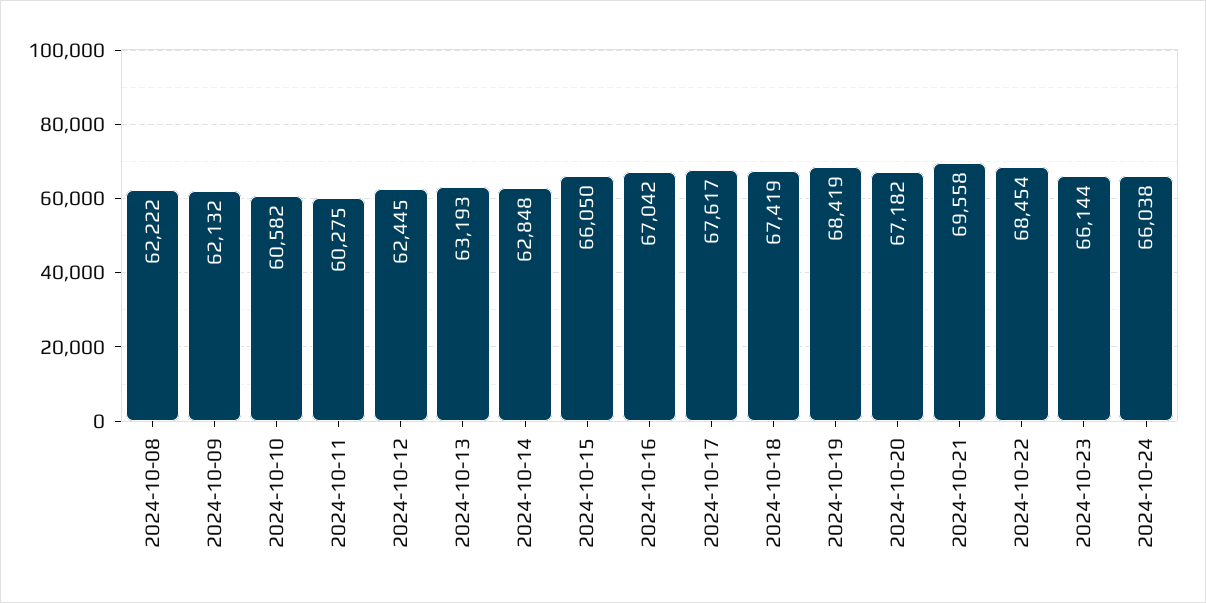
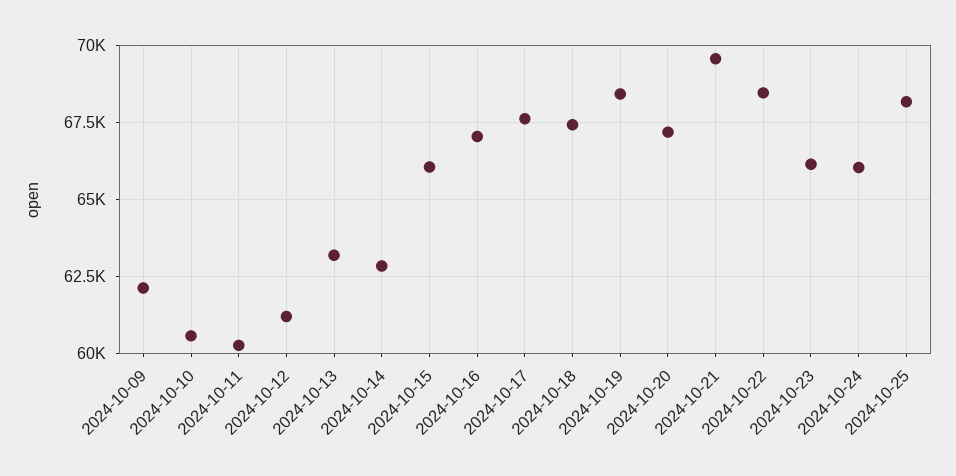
2024-10-08: 62222 -> none
2024-10-12: 62445 -> 61250
2024-10-25: none -> 68250

